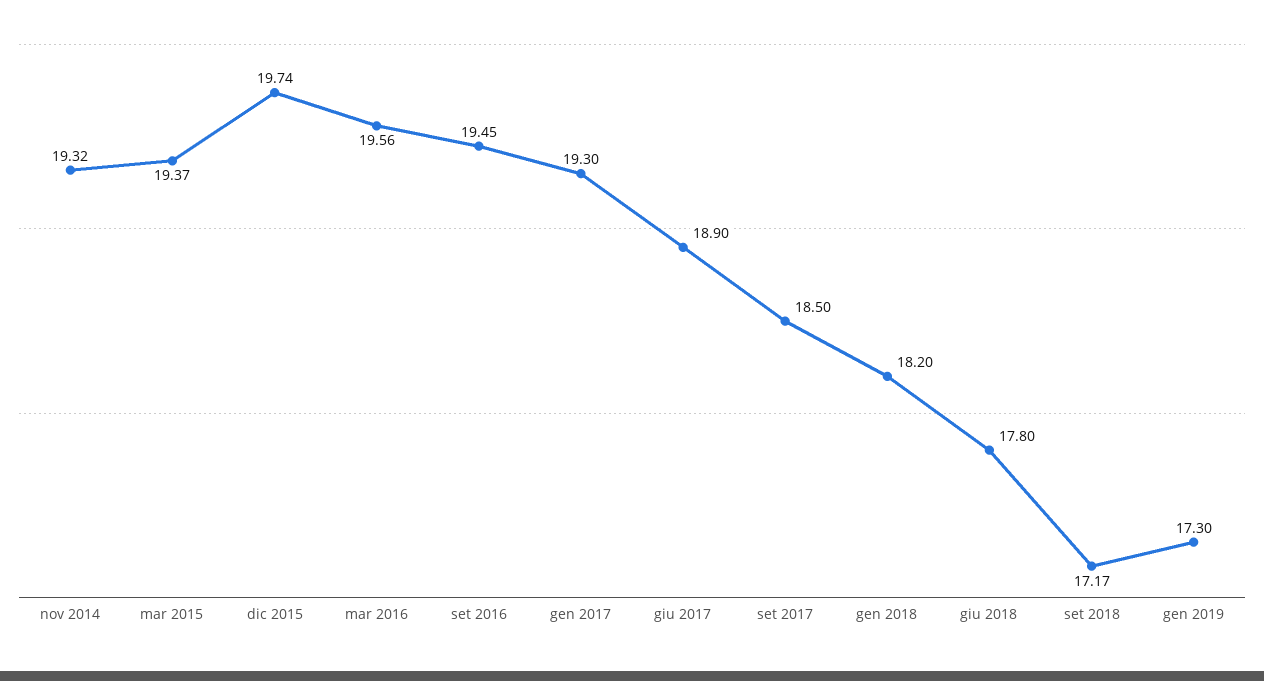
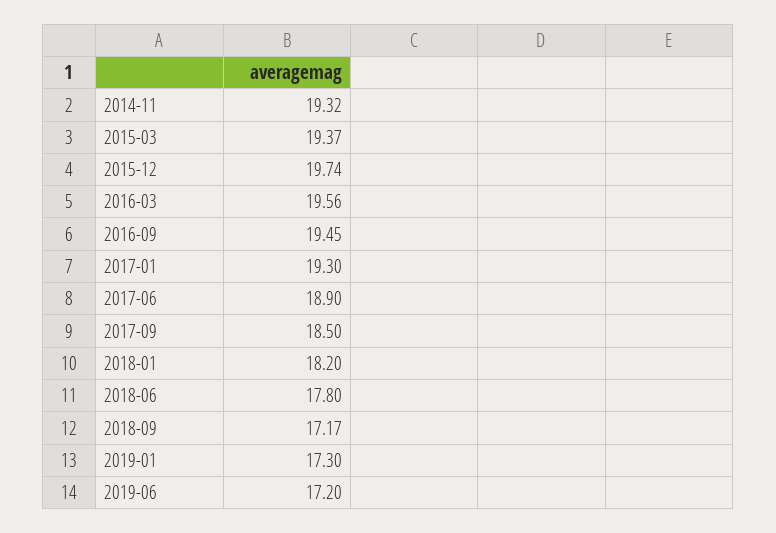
2019-06: none -> 17.2

